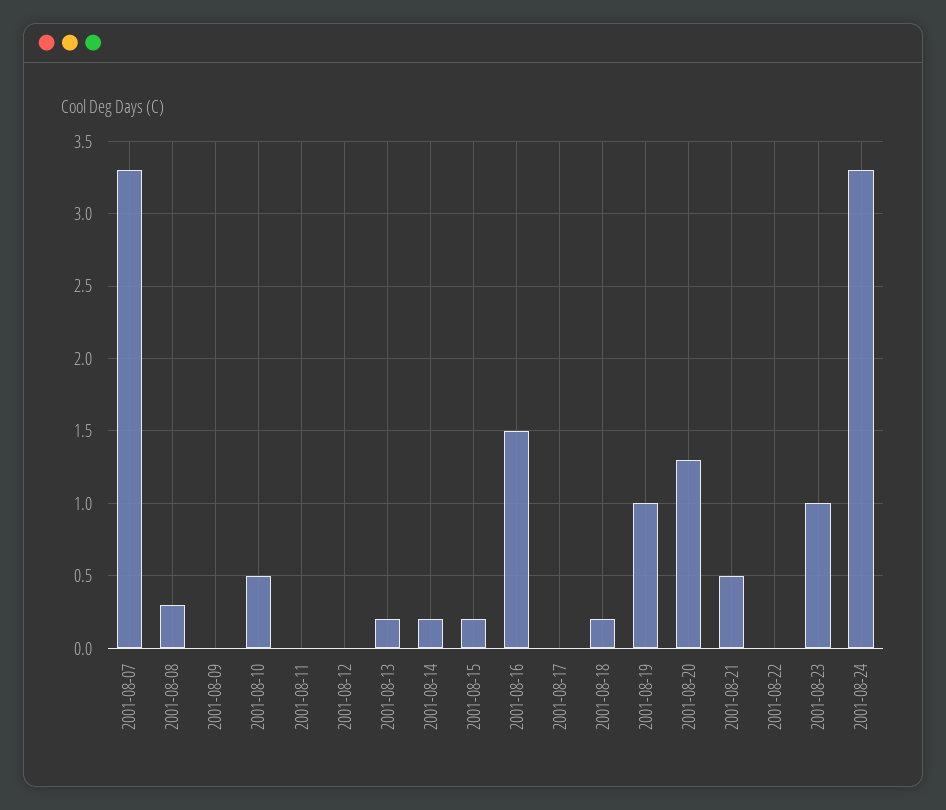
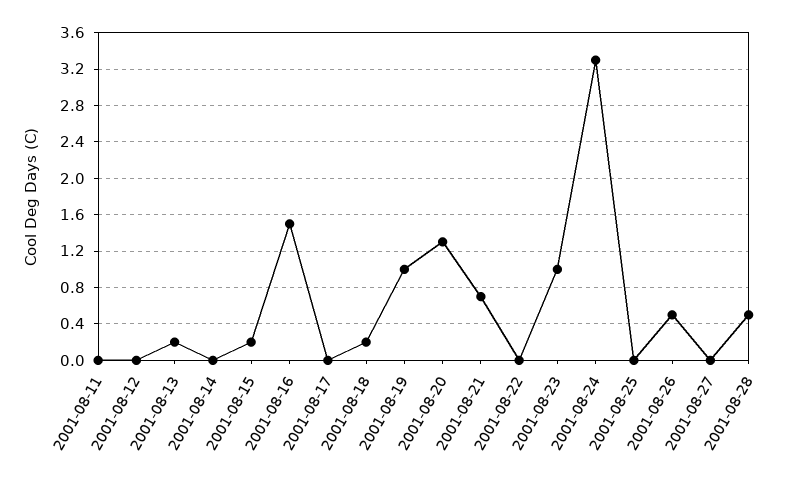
2001-08-07: 3.3 -> none
2001-08-08: 0.3 -> none
2001-08-09: 0 -> none
2001-08-10: 0.5 -> none
2001-08-14: 0.2 -> 0
2001-08-21: 0.5 -> 0.7
2001-08-25: none -> 0
2001-08-26: none -> 0.5
2001-08-27: none -> 0
2001-08-28: none -> 0.5

